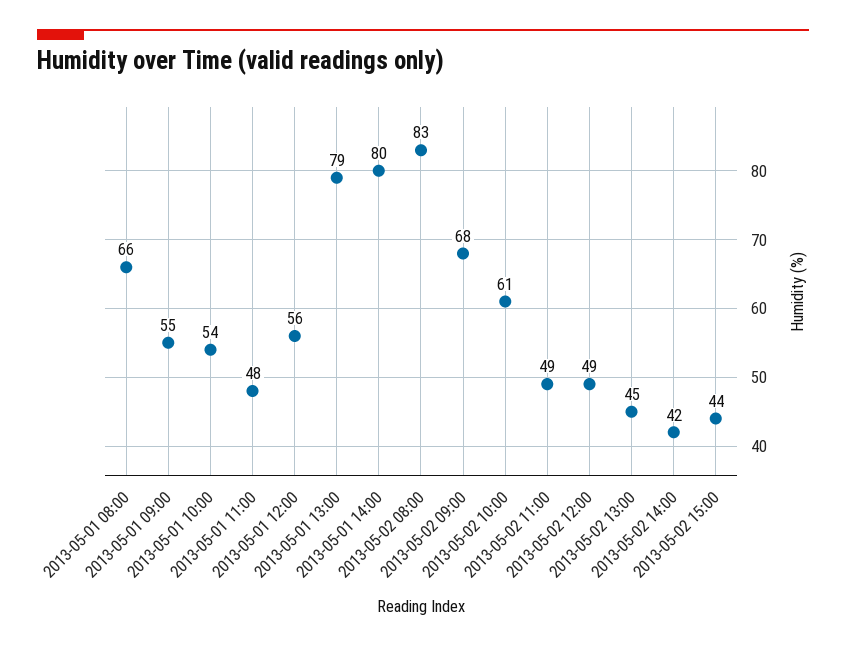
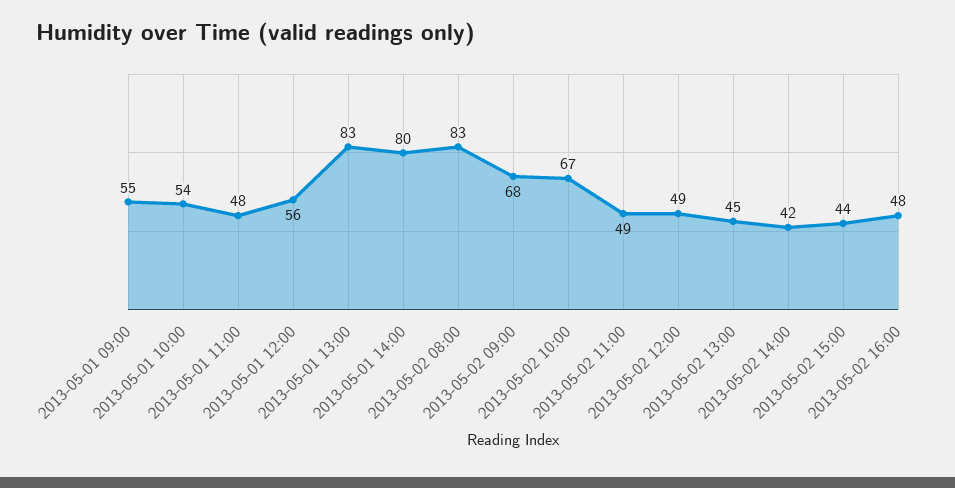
2013-05-01 08:00: 66 -> none
2013-05-01 13:00: 79 -> 83
2013-05-02 10:00: 61 -> 67
2013-05-02 16:00: none -> 48

